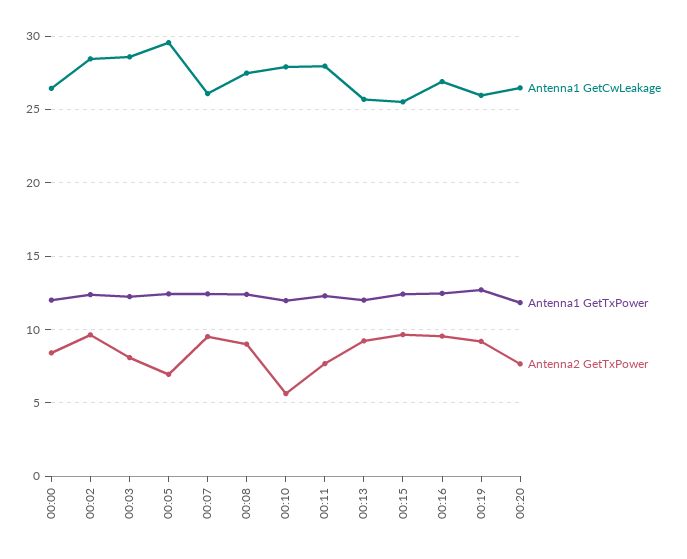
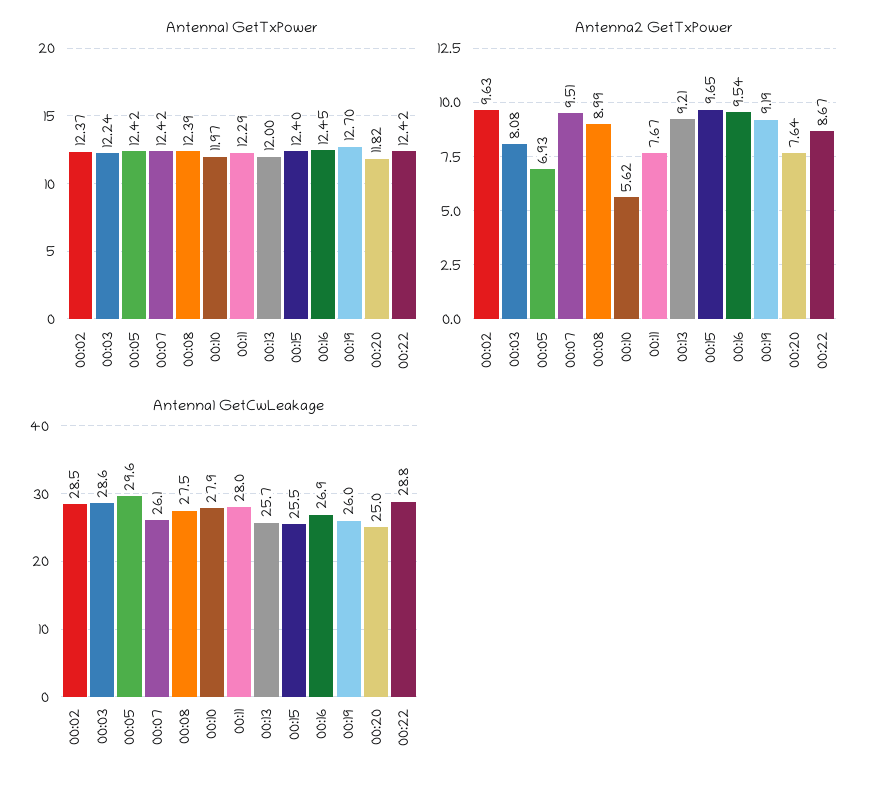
Antenna1 GetCwLeakage, 00:00: 26.5 -> none
Antenna1 GetTxPower, 00:00: 12 -> none
Antenna2 GetTxPower, 00:00: 8.5 -> none
Antenna1 GetCwLeakage, 00:20: 26.5 -> 25
Antenna1 GetTxPower, 00:22: none -> 12.42
Antenna2 GetTxPower, 00:22: none -> 8.67
Antenna1 GetCwLeakage, 00:22: none -> 28.8

